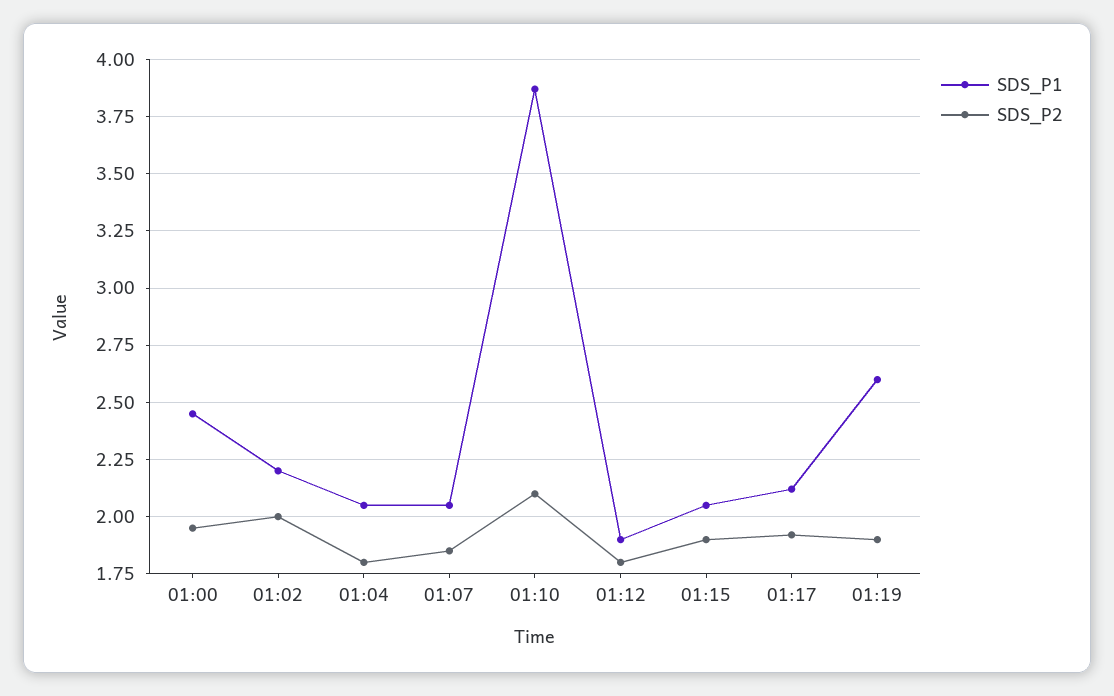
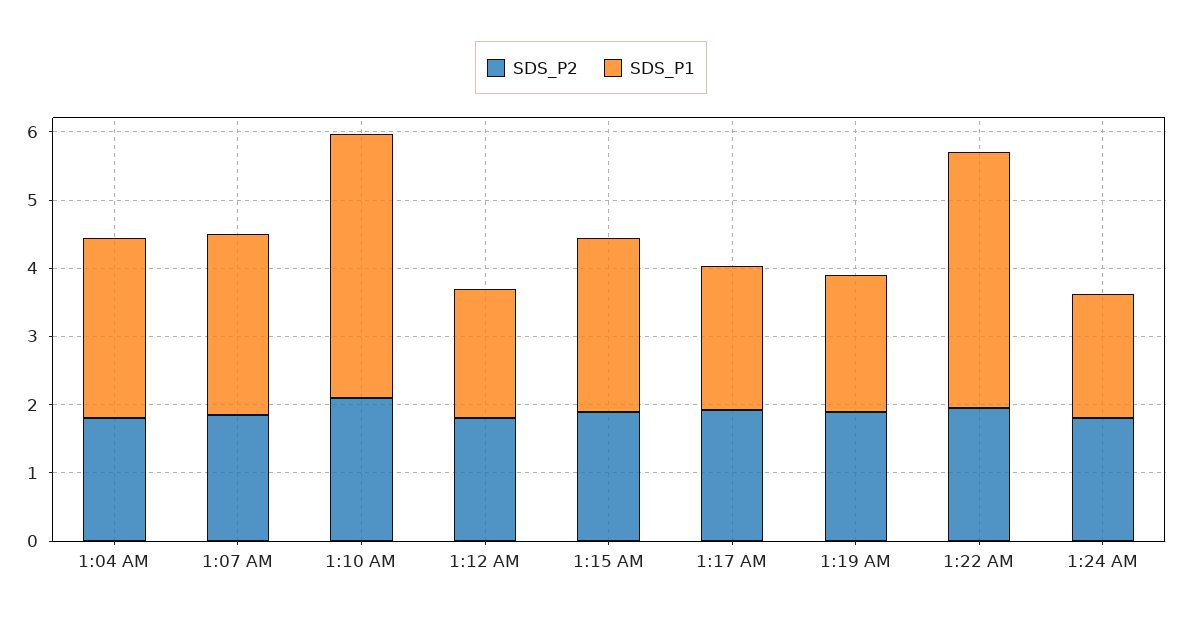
SDS_P1, 01:00: 2.45 -> none
SDS_P2, 01:00: 1.95 -> none
SDS_P1, 01:02: 2.2 -> none
SDS_P2, 01:02: 2 -> none
SDS_P1, 01:04: 2.05 -> 2.6
SDS_P1, 01:07: 2.05 -> 2.6
SDS_P1, 01:15: 2.05 -> 2.6
SDS_P1, 01:19: 2.6 -> 2
SDS_P2, 1:22 AM: none -> 2
SDS_P1, 1:22 AM: none -> 3.8
SDS_P2, 1:24 AM: none -> 1.8
SDS_P1, 1:24 AM: none -> 1.8

